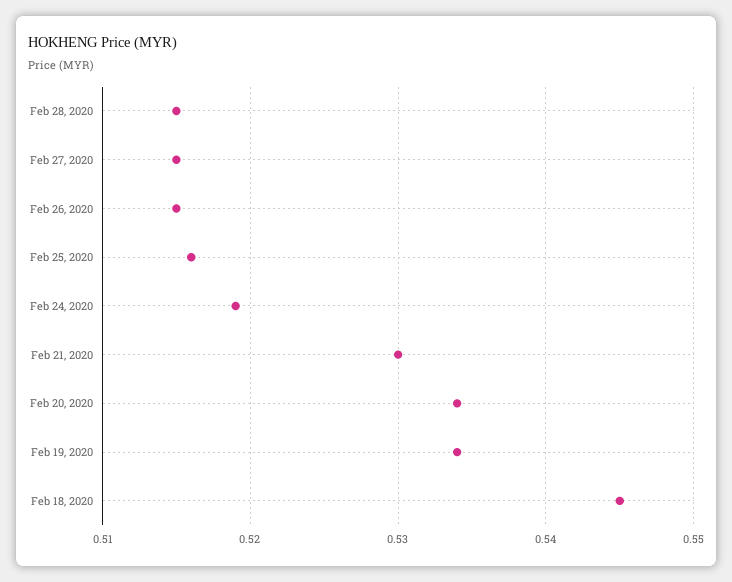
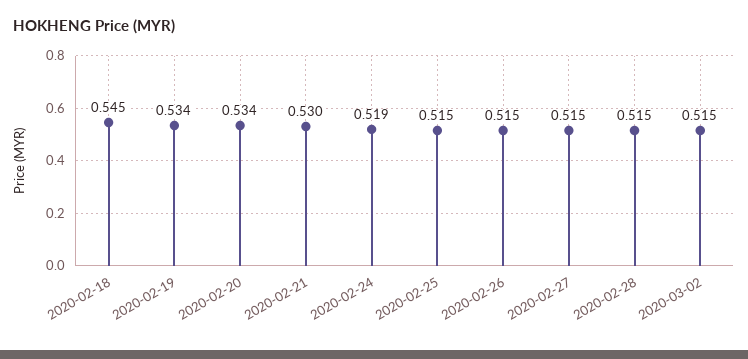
Feb 25, 2020: 0.516 -> 0.515
2020-03-02: none -> 0.515

